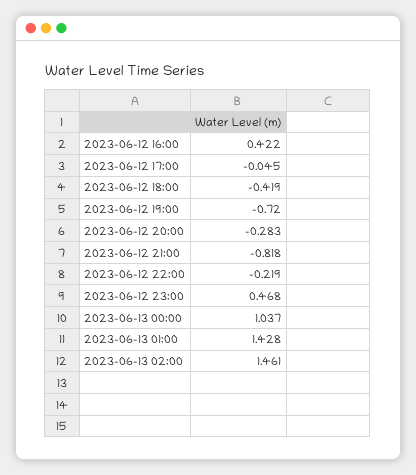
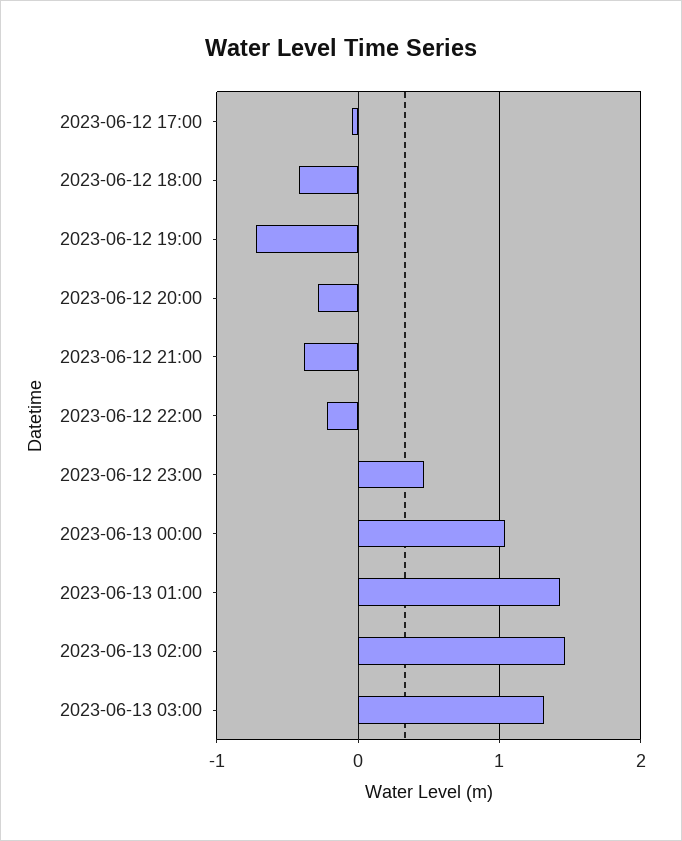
2023-06-12 16:00: 0.422 -> none
2023-06-12 21:00: -0.818 -> -0.4
2023-06-13 03:00: none -> 1.3

